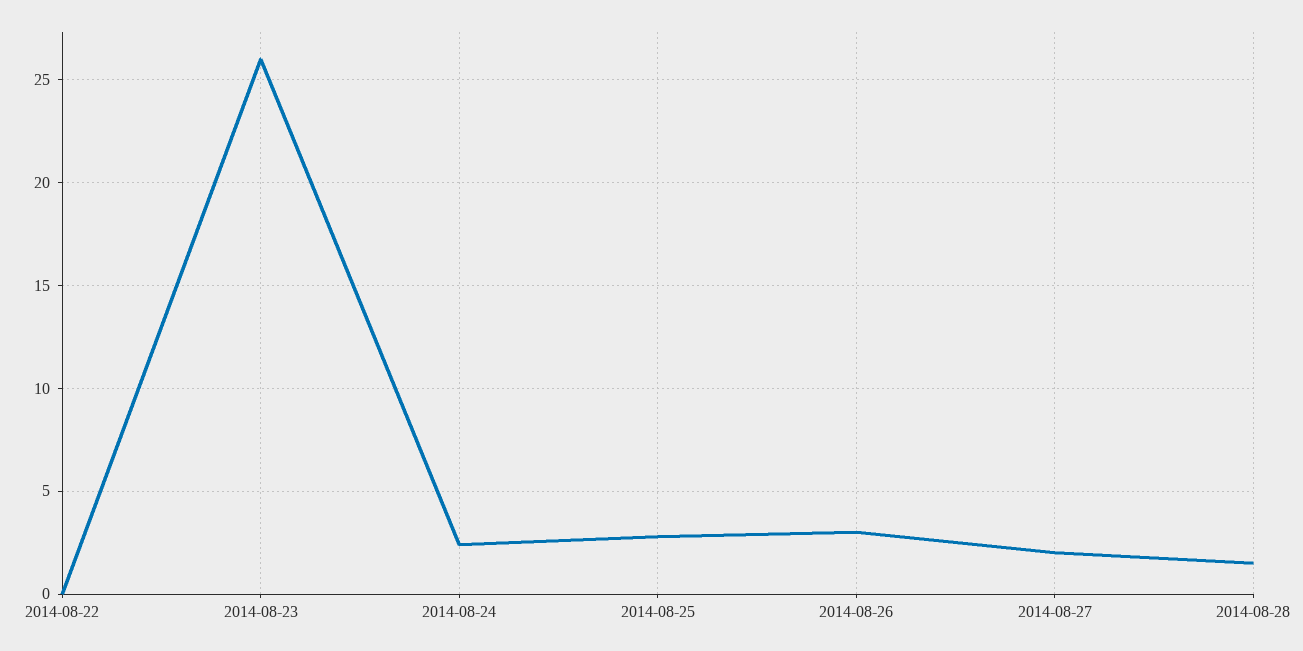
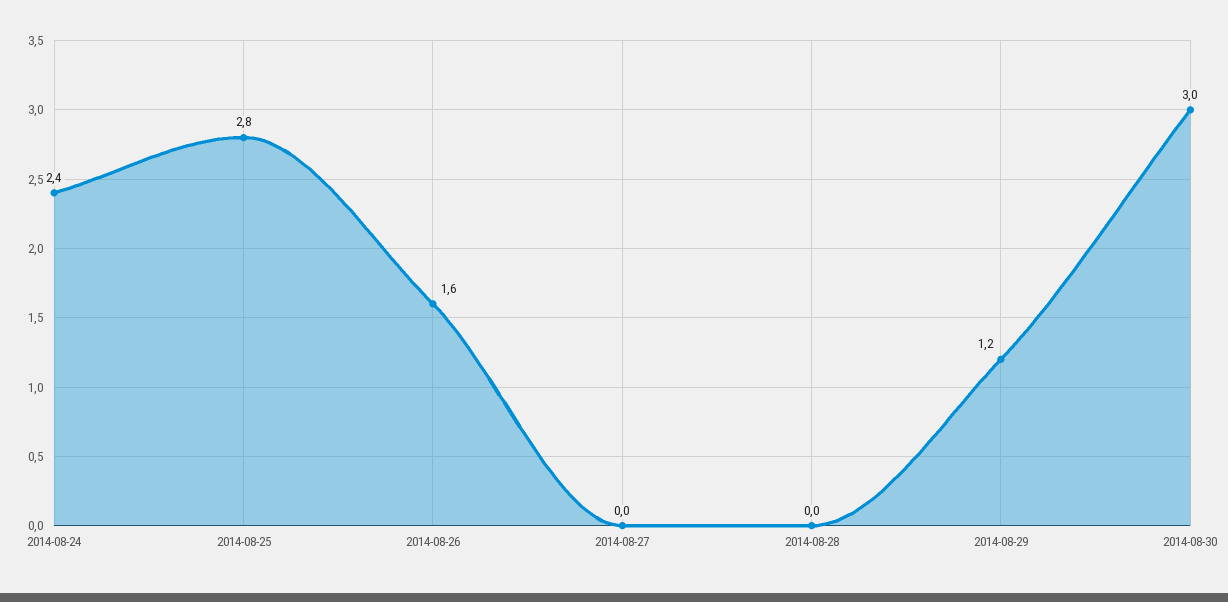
2014-08-22: 0 -> none
2014-08-23: 26 -> none
2014-08-26: 3 -> 1.6
2014-08-27: 2 -> 0
2014-08-28: 1.5 -> 0
2014-08-29: none -> 1.2
2014-08-30: none -> 3

